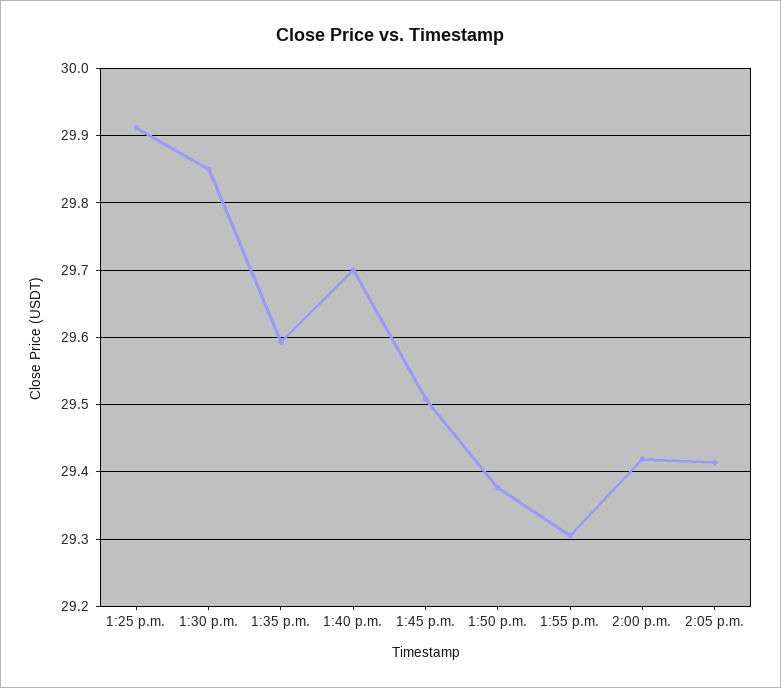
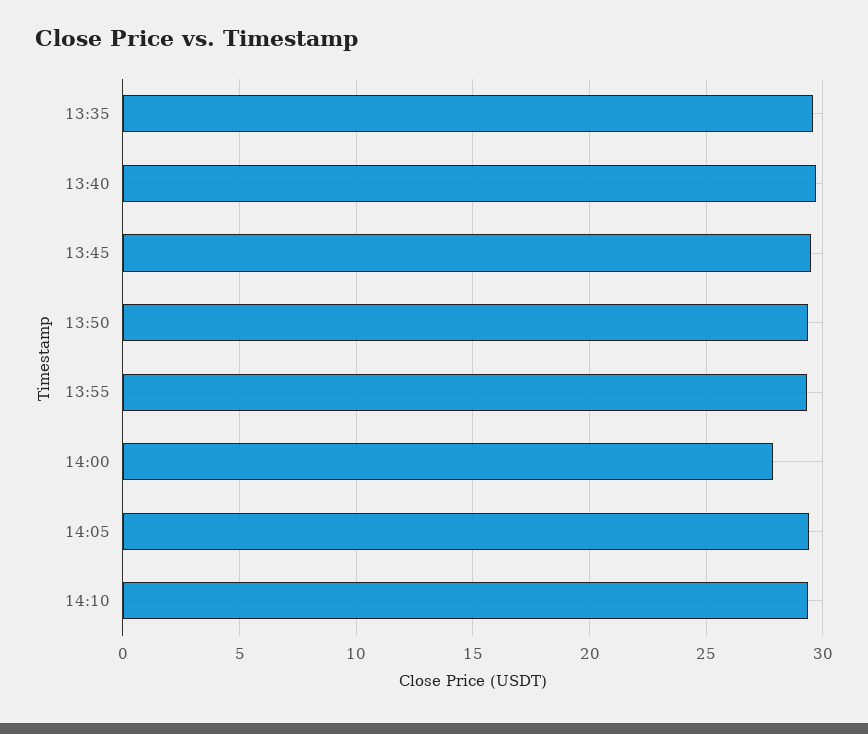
1:25 p.m.: 29.91 -> none
1:30 p.m.: 29.85 -> none
2:00 p.m.: 29.42 -> 28
14:10: none -> 29.5

